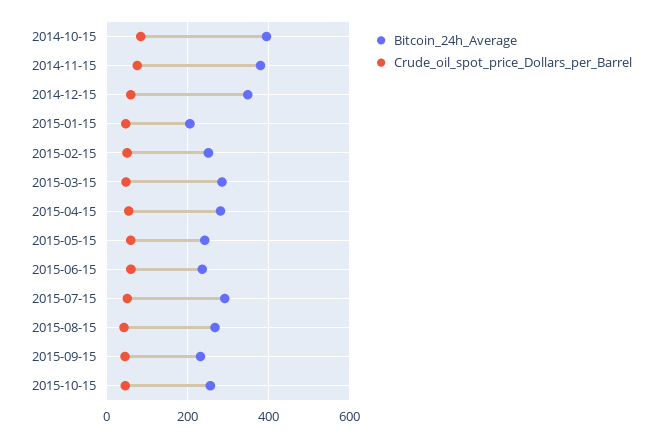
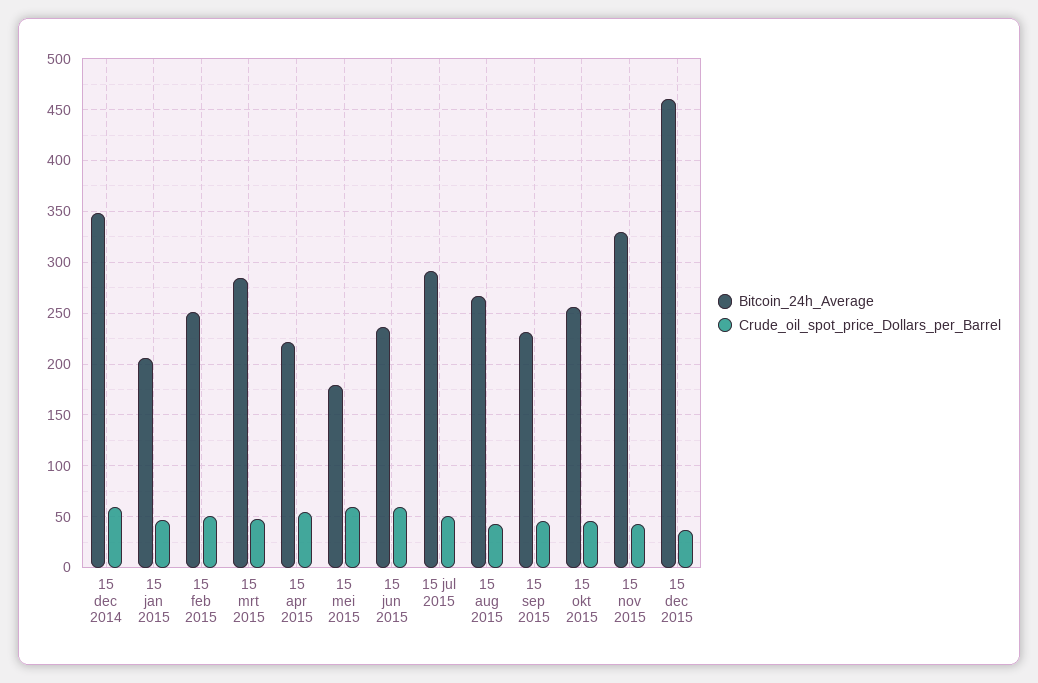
Bitcoin_24h_Average, 2014-10-15: 400 -> none
Crude_oil_spot_price_Dollars_per_Barrel, 2014-10-15: 80 -> none
Bitcoin_24h_Average, 2014-11-15: 380 -> none
Crude_oil_spot_price_Dollars_per_Barrel, 2014-11-15: 80 -> none
Bitcoin_24h_Average, 2015-04-15: 280 -> 220
Bitcoin_24h_Average, 2015-05-15: 240 -> 180
Bitcoin_24h_Average, 15 nov 2015: none -> 330
Crude_oil_spot_price_Dollars_per_Barrel, 15 nov 2015: none -> 40
Bitcoin_24h_Average, 15 dec 2015: none -> 460
Crude_oil_spot_price_Dollars_per_Barrel, 15 dec 2015: none -> 40

